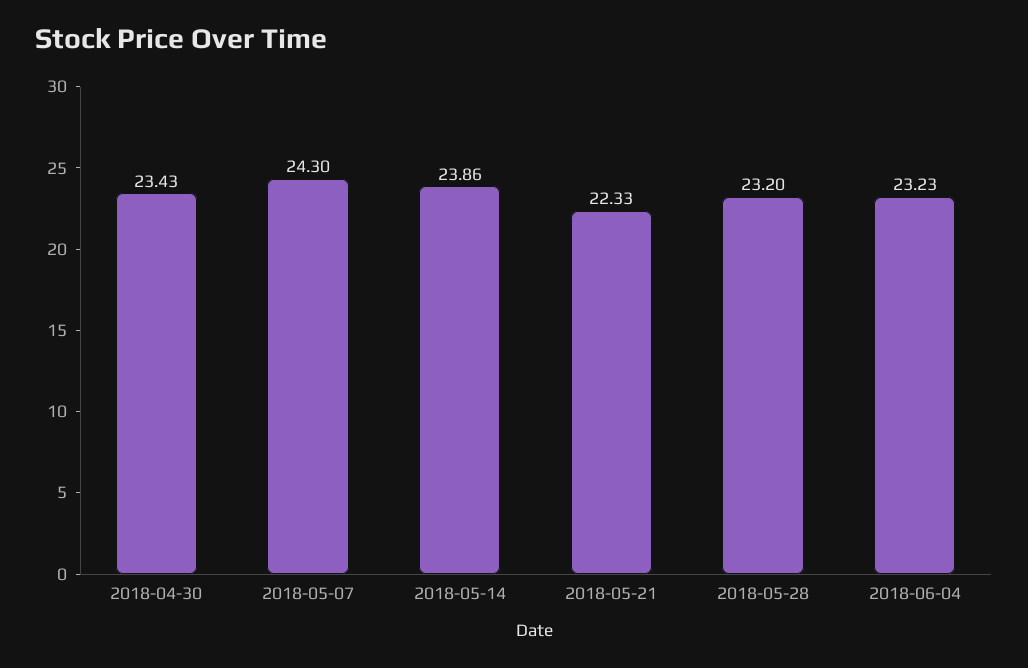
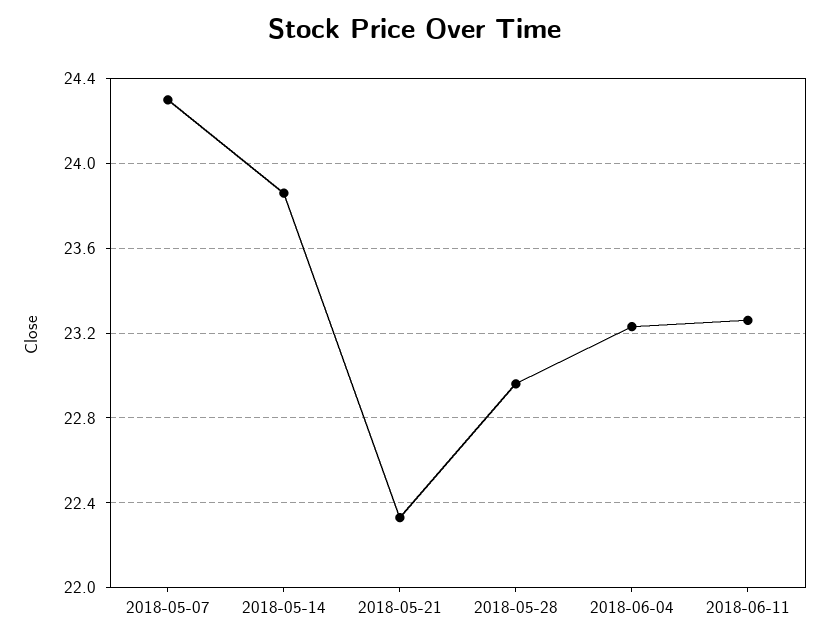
2018-04-30: 23.43 -> none
2018-05-28: 23.2 -> 22.95
2018-06-11: none -> 23.25

